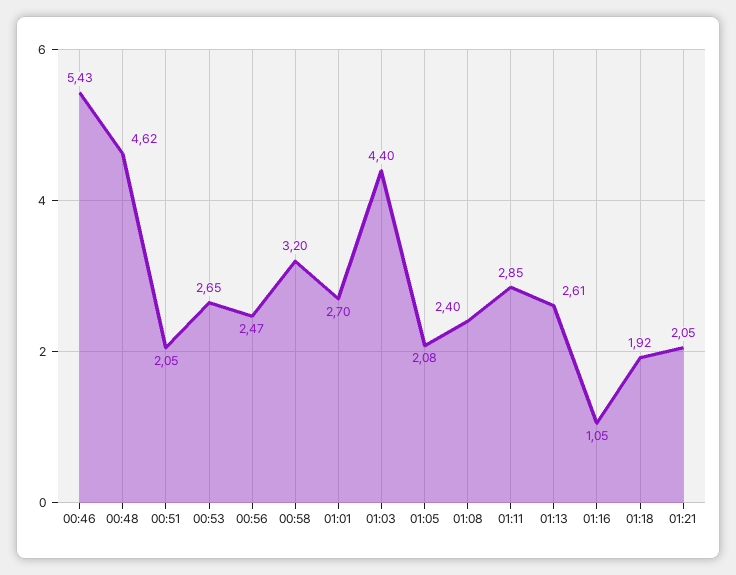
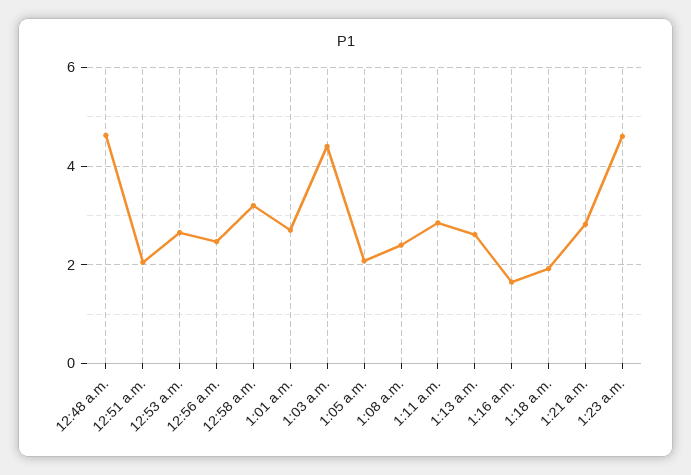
00:46: 5.43 -> none
01:16: 1.05 -> 1.6
01:21: 2.05 -> 2.8
1:23 a.m.: none -> 4.6

